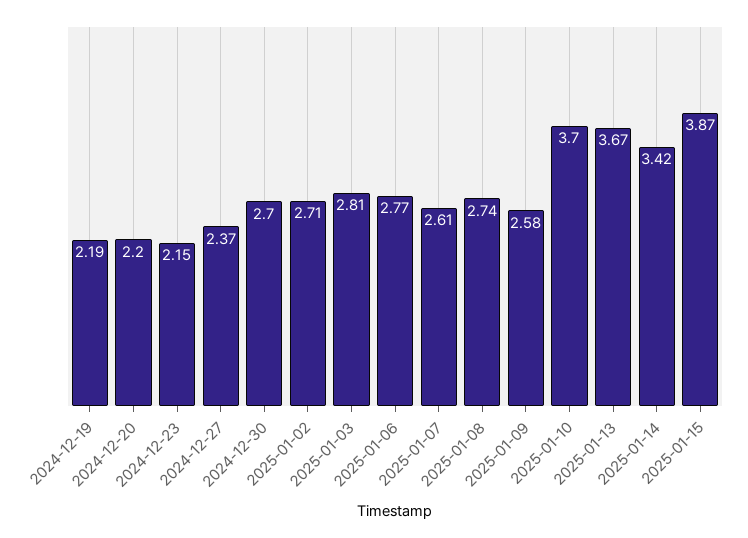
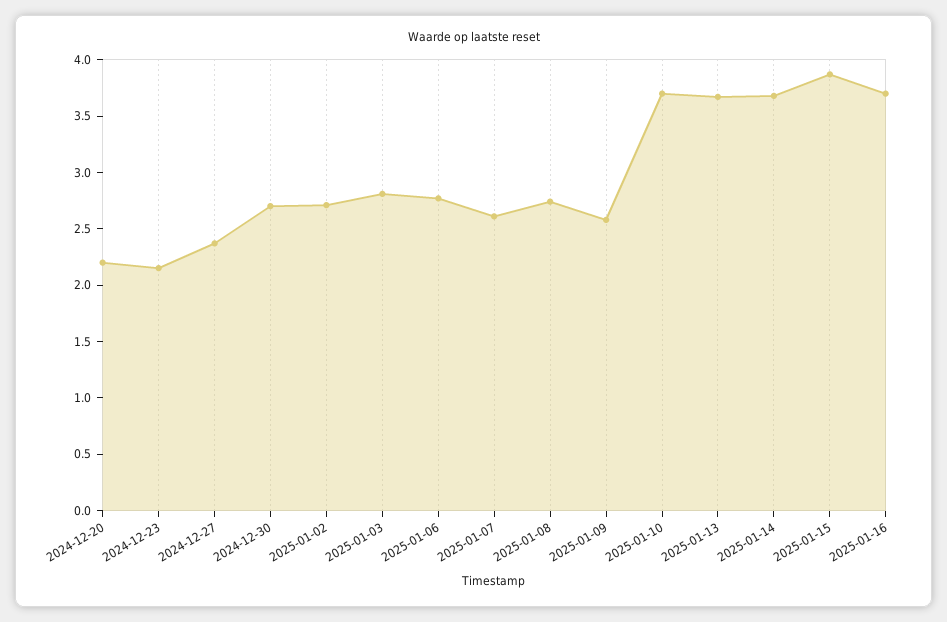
2024-12-19: 2.19 -> none
2025-01-14: 3.42 -> 3.7
2025-01-16: none -> 3.7

